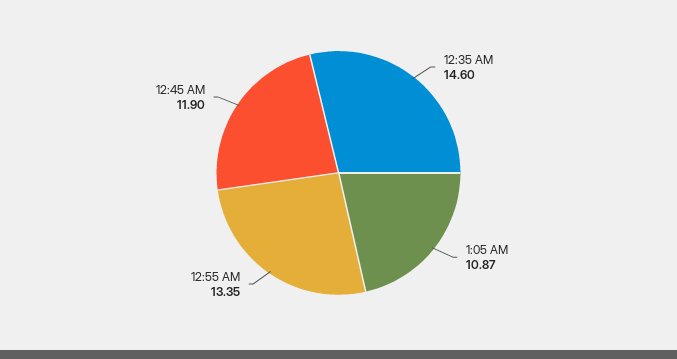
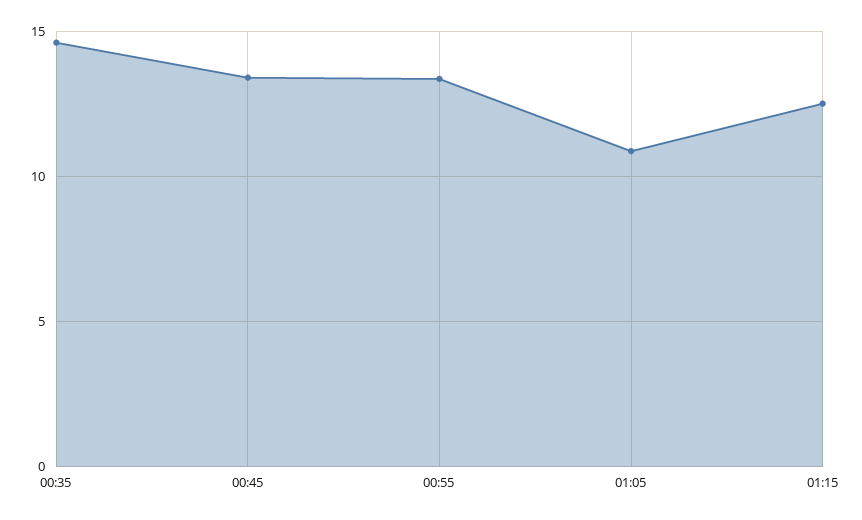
12:45 AM: 11.9 -> 13.5
01:15: none -> 12.5

